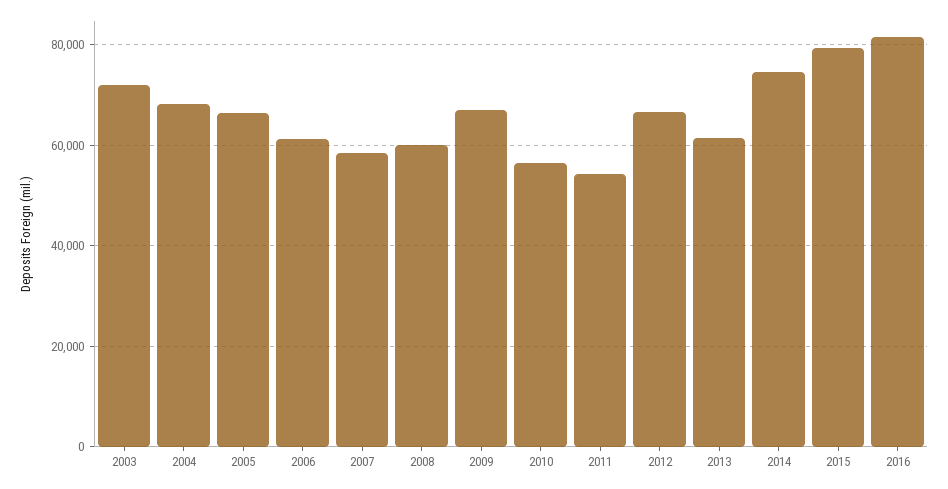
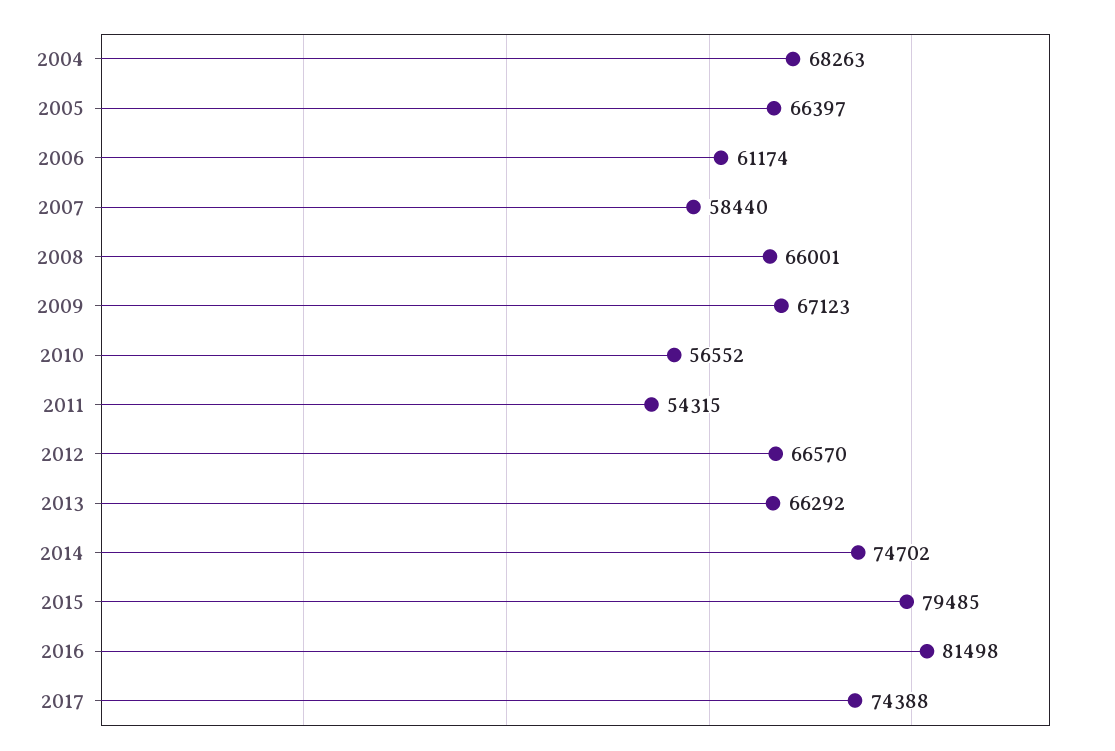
2003: 72000 -> none
2008: 60000 -> 66001
2013: 62000 -> 66292
2017: none -> 74388

